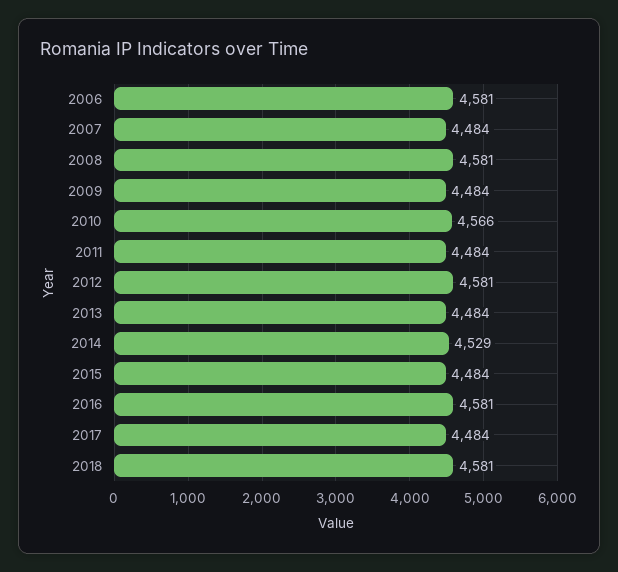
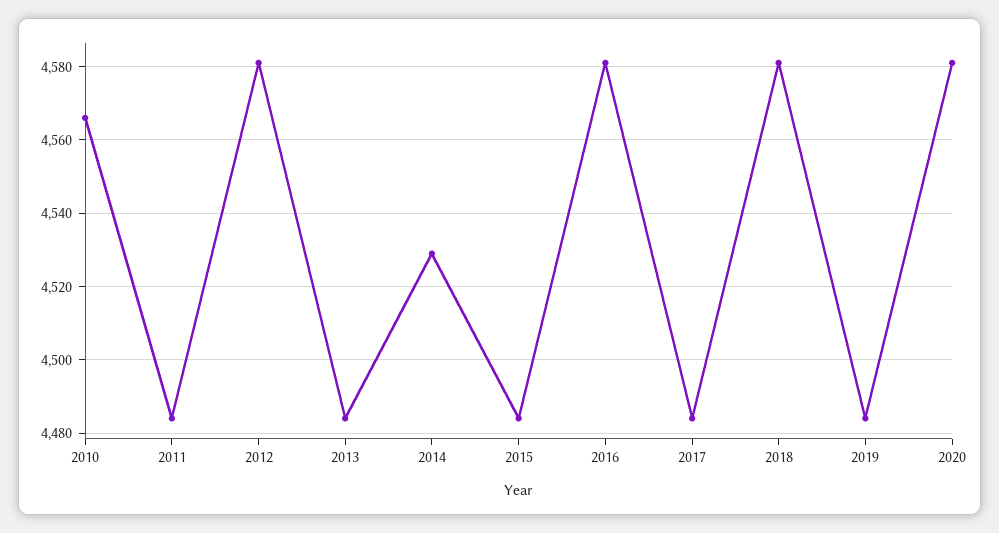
2006: 4581 -> none
2007: 4484 -> none
2008: 4581 -> none
2009: 4484 -> none
2019: none -> 4485
2020: none -> 4580

